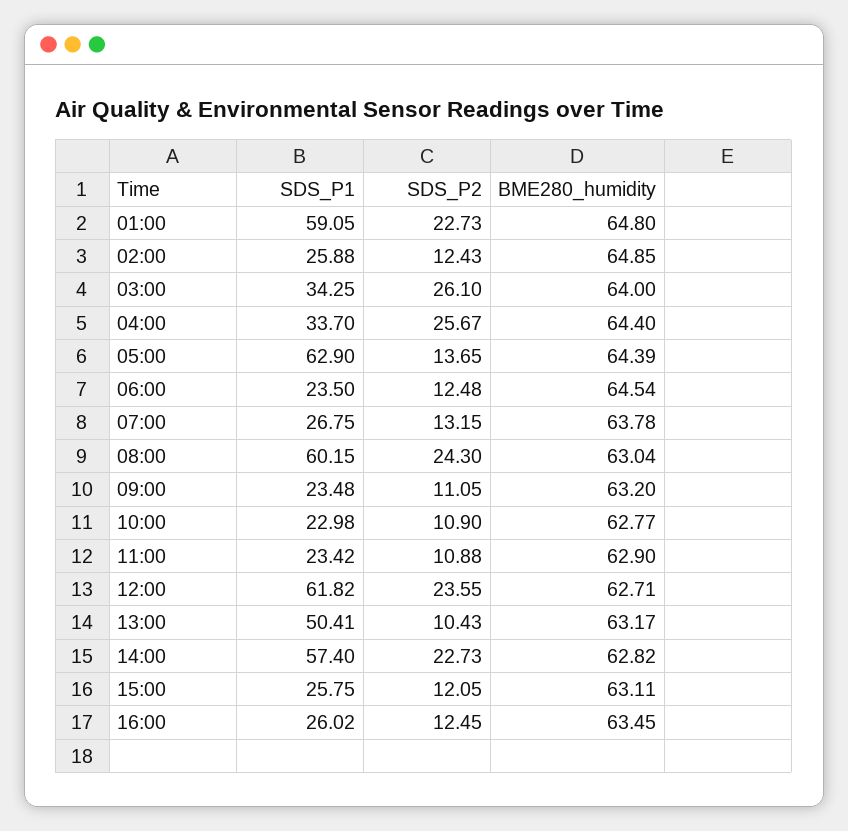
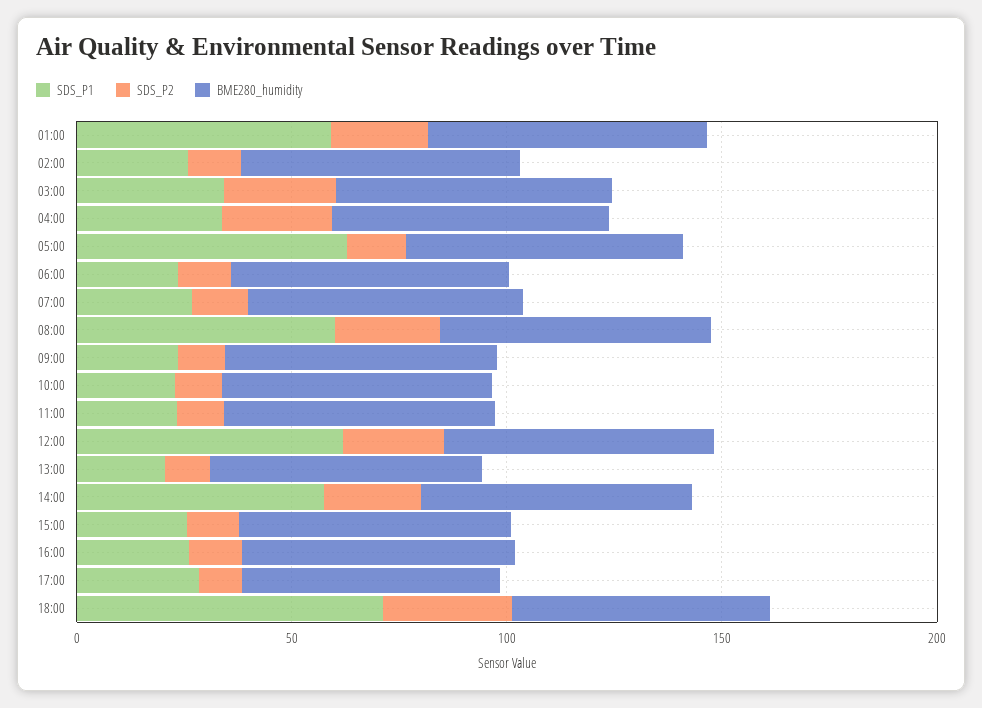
SDS_P1, 13:00: 50.41 -> 20
SDS_P1, 17:00: none -> 30
SDS_P2, 17:00: none -> 10
BME280_humidity, 17:00: none -> 60
SDS_P1, 18:00: none -> 70
SDS_P2, 18:00: none -> 30
BME280_humidity, 18:00: none -> 60

